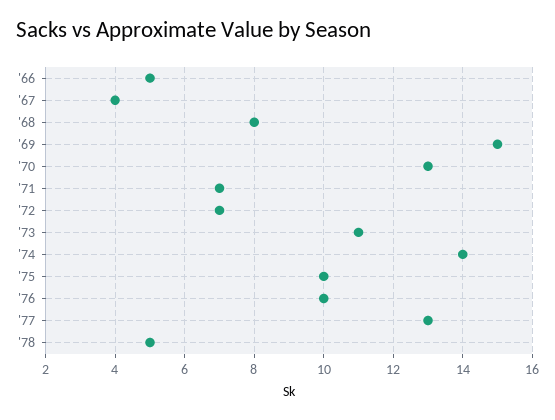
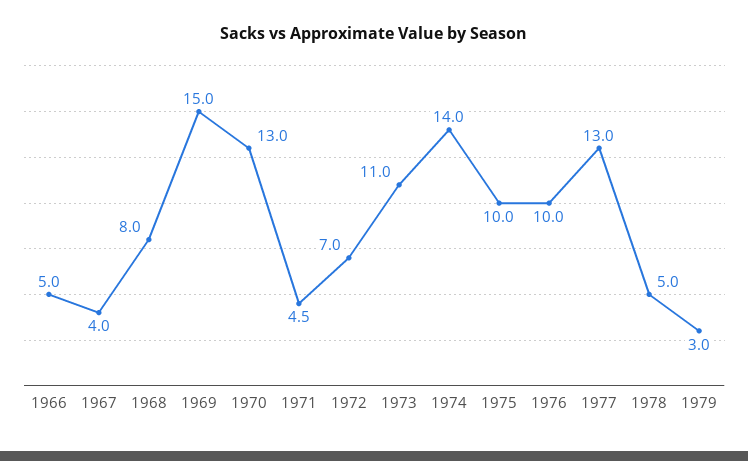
'71: 7 -> 4.5
1979: none -> 3

